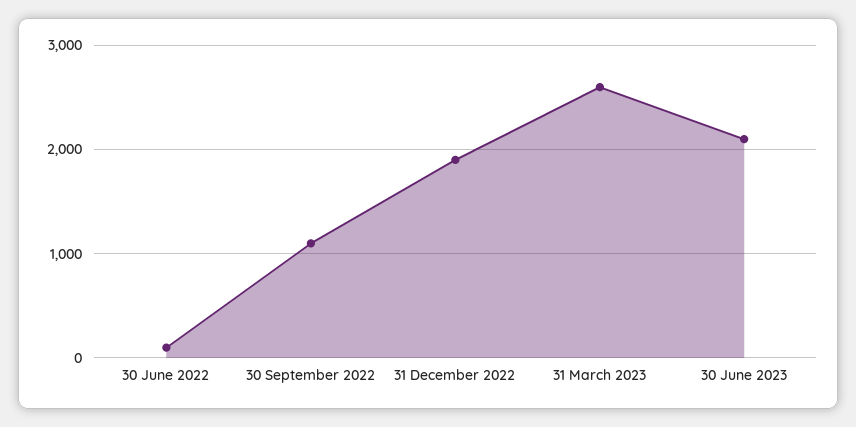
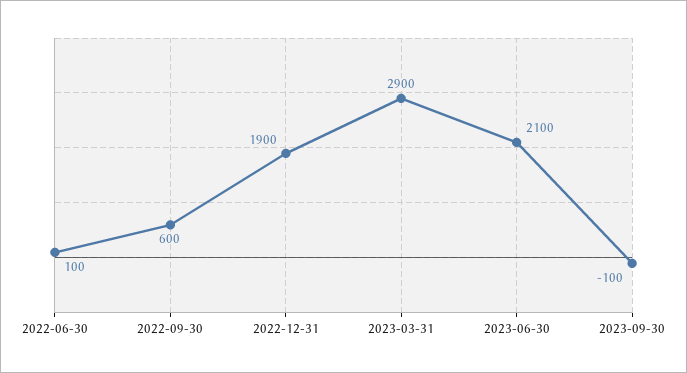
30 September 2022: 1100 -> 600
31 March 2023: 2600 -> 2900
2023-09-30: none -> -100

